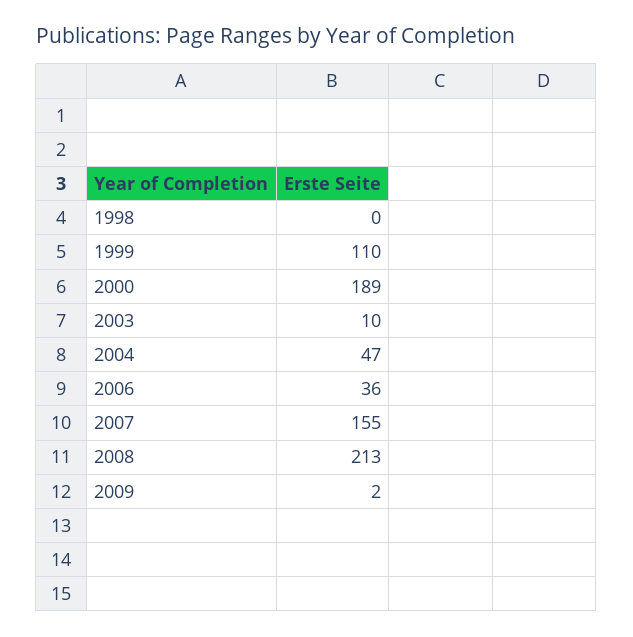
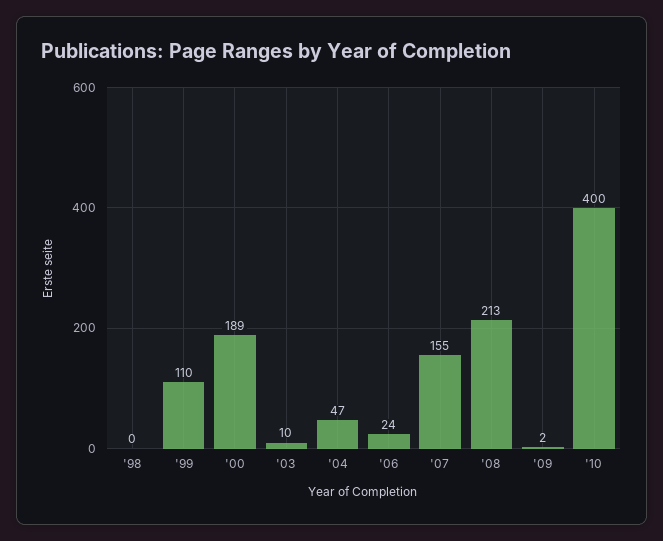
2006: 36 -> 24
'10: none -> 400

